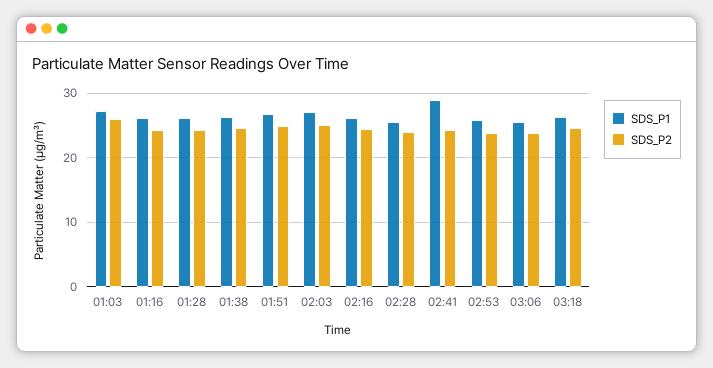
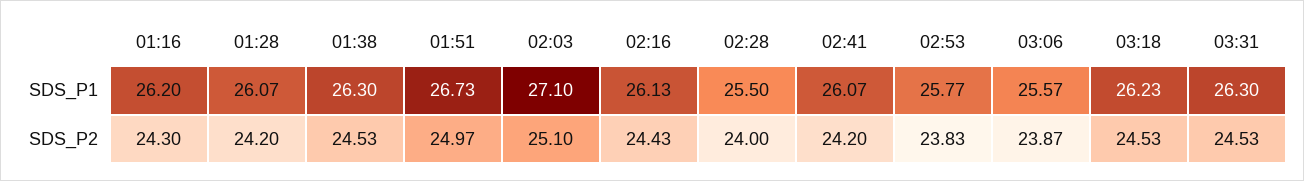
SDS_P1, 01:03: 27 -> none
SDS_P2, 01:03: 26 -> none
SDS_P1, 02:41: 29 -> 26.07
SDS_P1, 03:31: none -> 26.3
SDS_P2, 03:31: none -> 24.53

